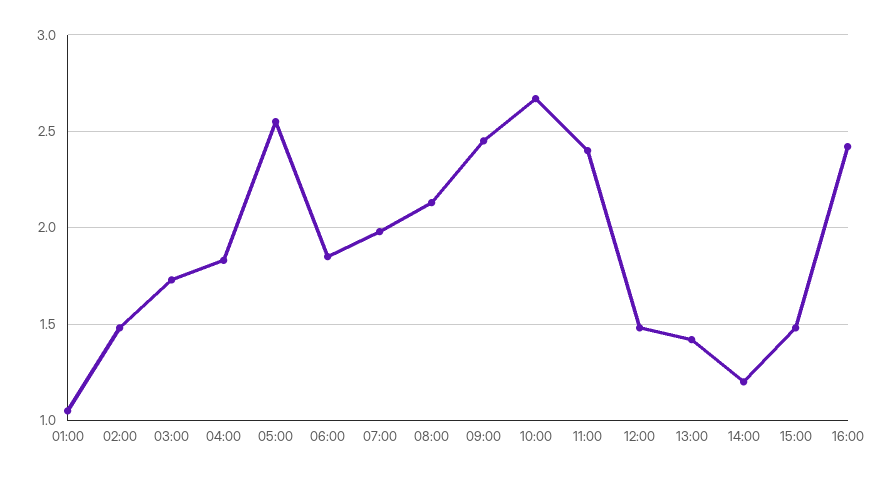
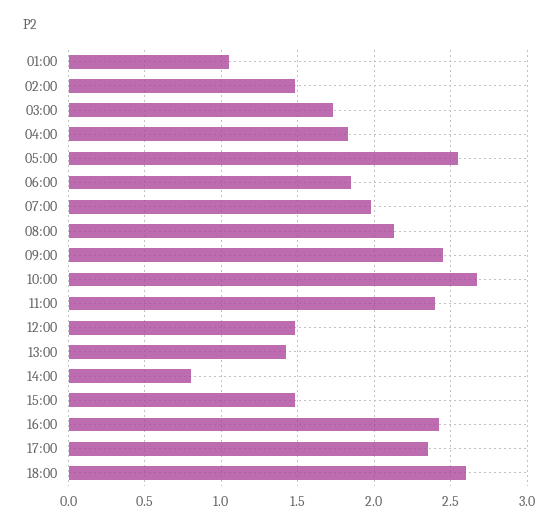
14:00: 1.2 -> 0.8
17:00: none -> 2.35
18:00: none -> 2.6

